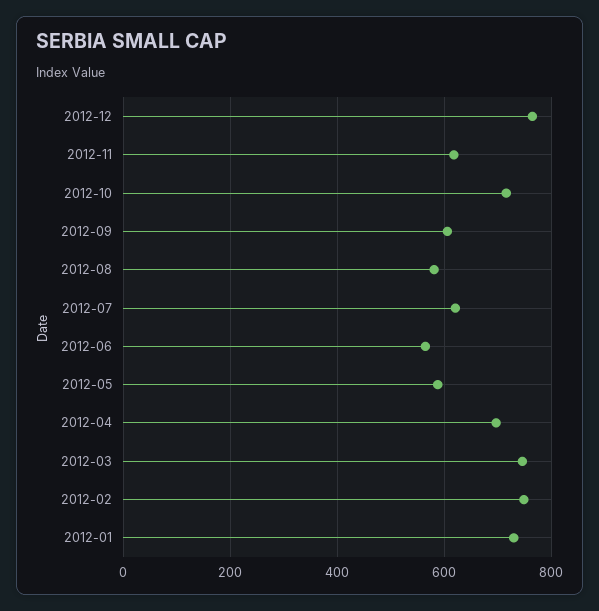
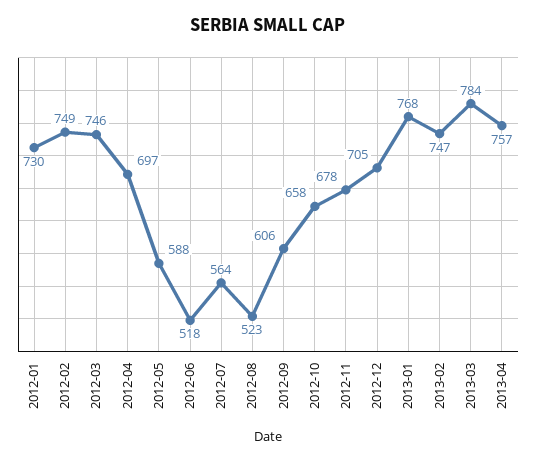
2012-12: 760 -> 705
2012-11: 620 -> 678
2012-10: 720 -> 658
2012-08: 580 -> 523
2012-07: 620 -> 564
2012-06: 560 -> 518
2013-01: none -> 768
2013-02: none -> 747
2013-03: none -> 784
2013-04: none -> 757

